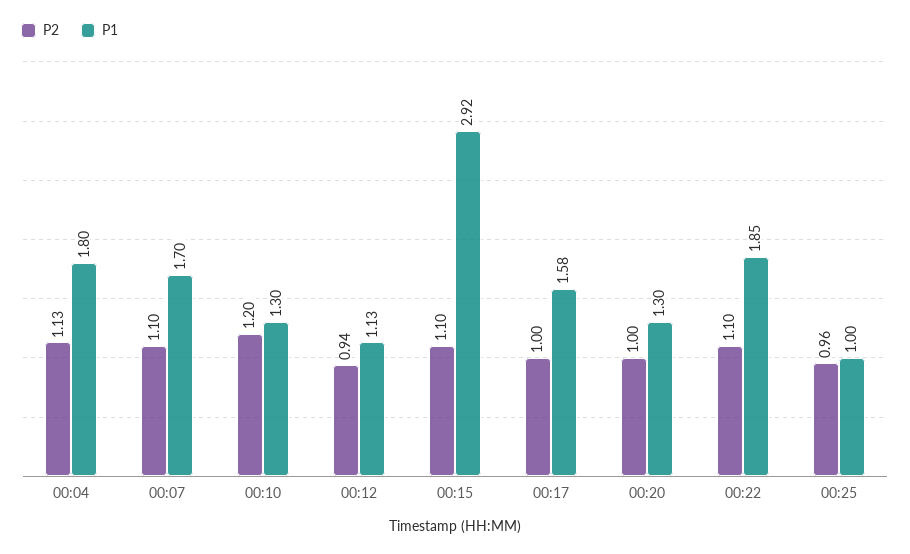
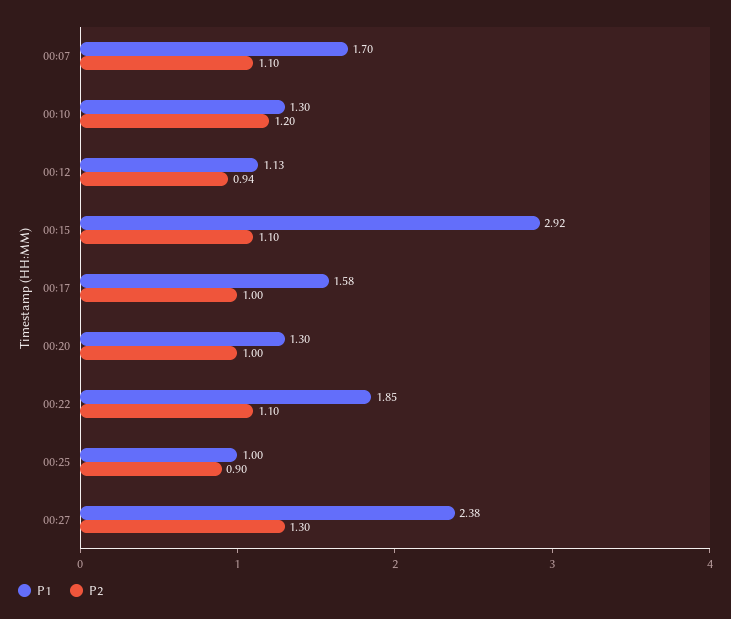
P2, 00:04: 1.13 -> none
P1, 00:04: 1.8 -> none
P2, 00:25: 0.96 -> 0.9
P1, 00:27: none -> 2.38
P2, 00:27: none -> 1.3

